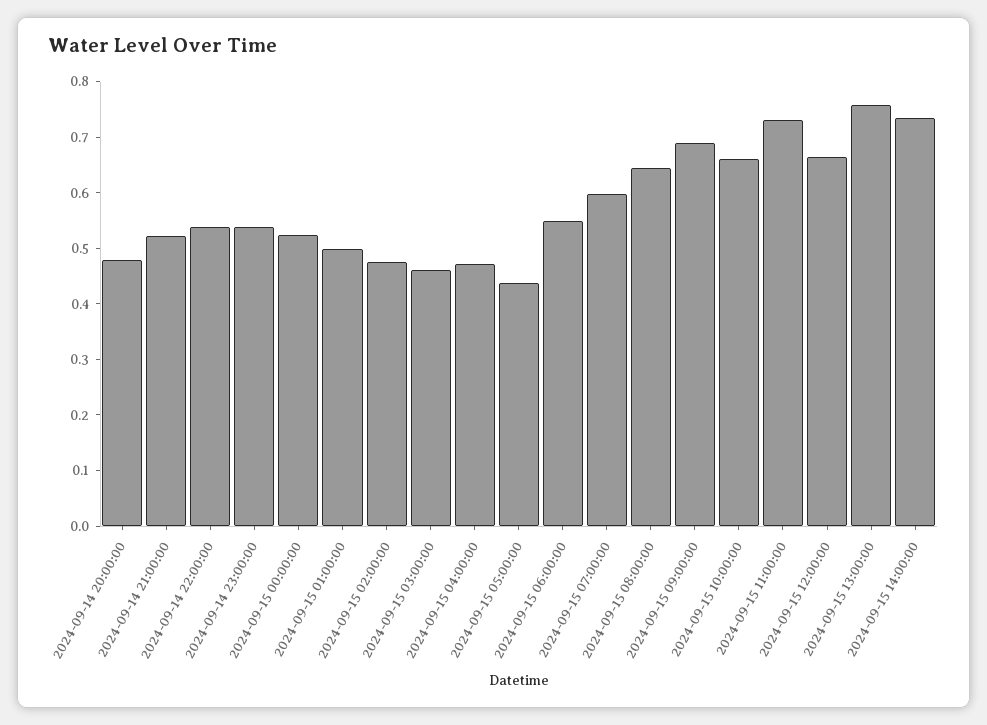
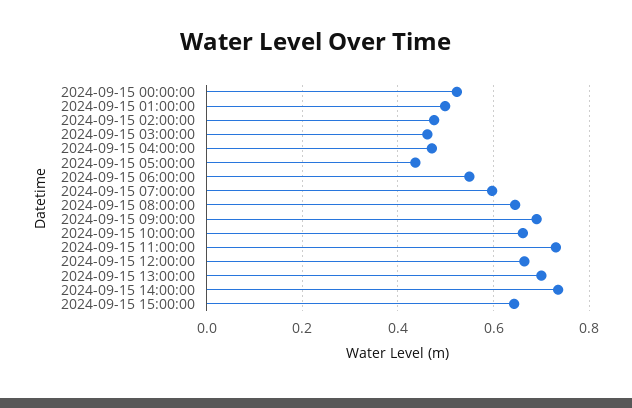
2024-09-14 20:00:00: 0.48 -> none
2024-09-14 21:00:00: 0.52 -> none
2024-09-14 22:00:00: 0.54 -> none
2024-09-14 23:00:00: 0.54 -> none
2024-09-15 13:00:00: 0.76 -> 0.7
2024-09-15 15:00:00: none -> 0.64

